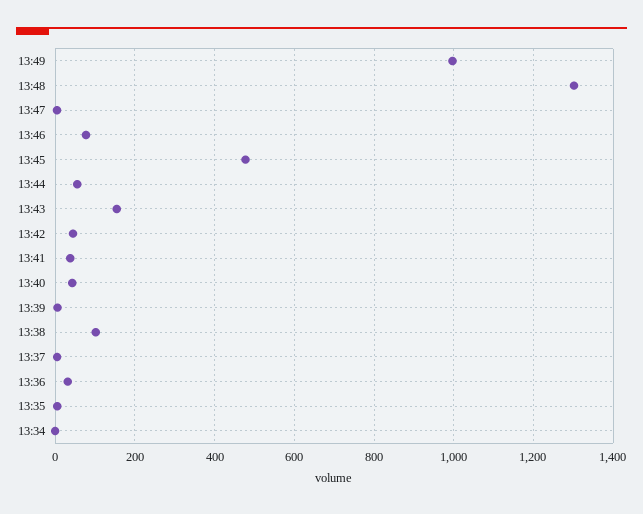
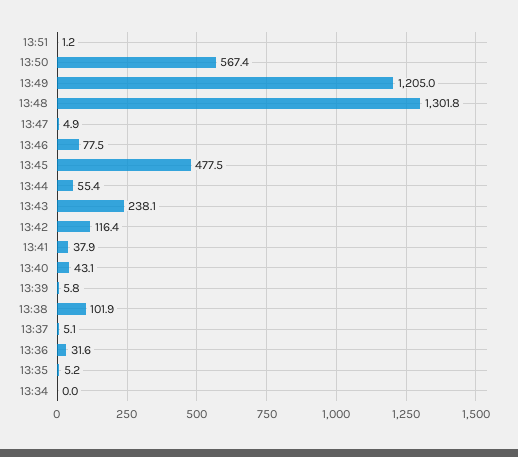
13:49: 1000 -> 1205
13:43: 160 -> 238.1
13:42: 40 -> 116.4
13:51: none -> 1.2
13:50: none -> 567.4

